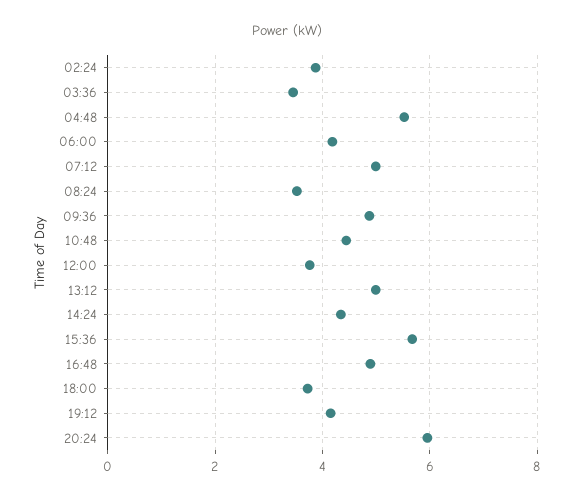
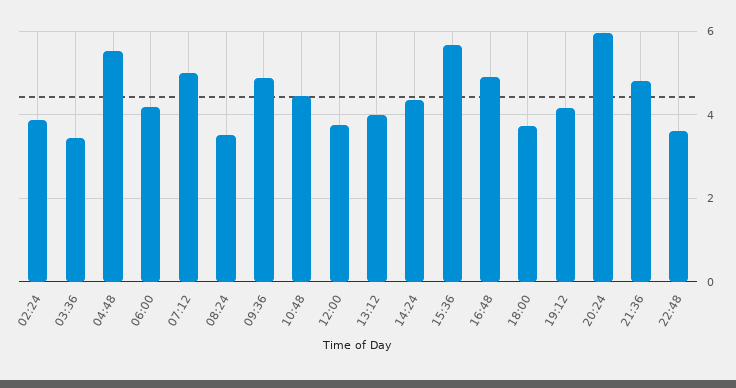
13:12: 5 -> 4
21:36: none -> 4.8
22:48: none -> 3.6

